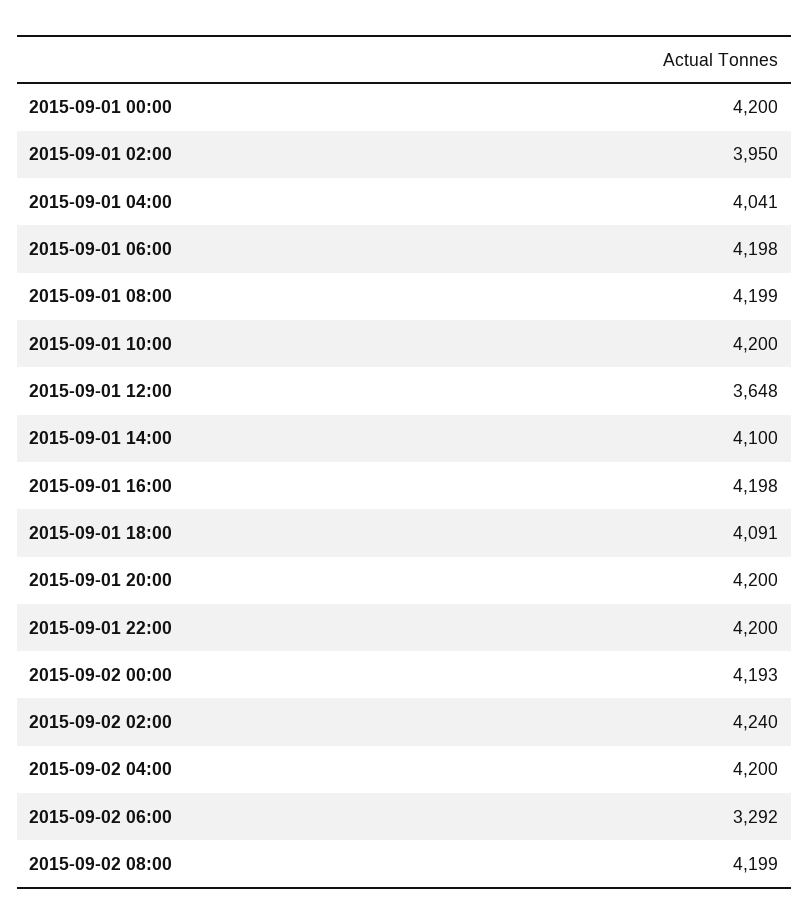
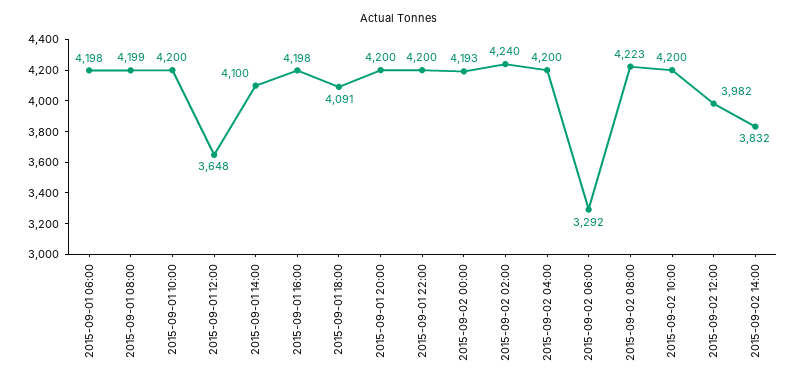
2015-09-01 00:00: 4200 -> none
2015-09-01 02:00: 3950 -> none
2015-09-01 04:00: 4041 -> none
2015-09-02 08:00: 4199 -> 4223
2015-09-02 10:00: none -> 4200
2015-09-02 12:00: none -> 3982
2015-09-02 14:00: none -> 3832

